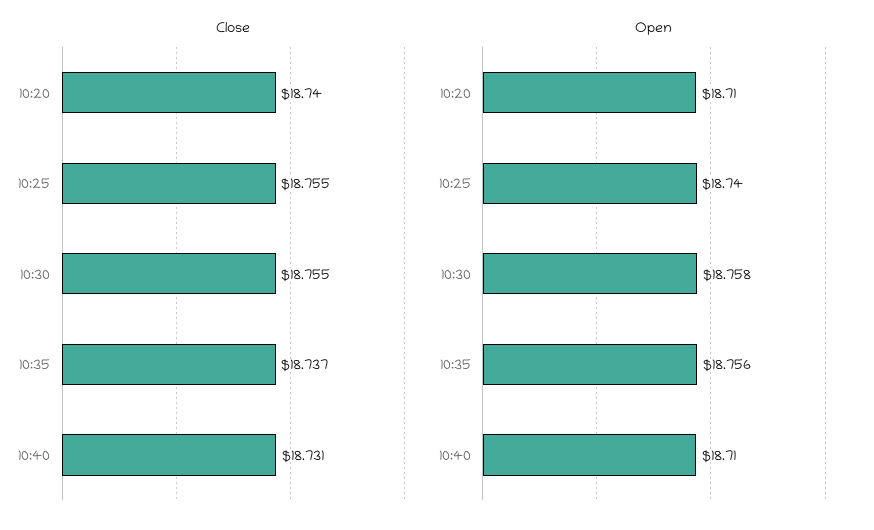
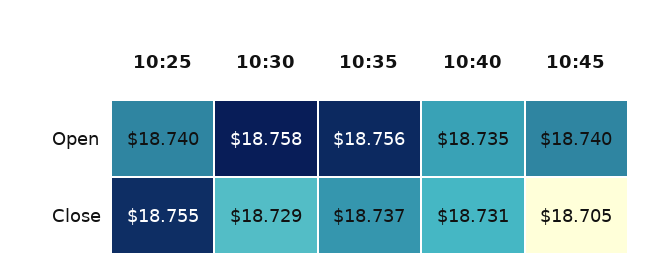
Close, 10:20: 18.74 -> none
Close, 10:30: 18.755 -> 18.729
Open, 10:20: 18.71 -> none
Open, 10:40: 18.71 -> 18.735
Open, 10:45: none -> 18.74
Close, 10:45: none -> 18.705

